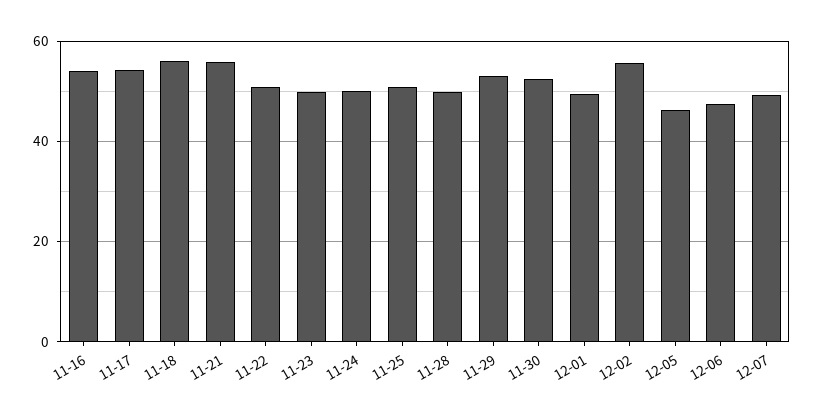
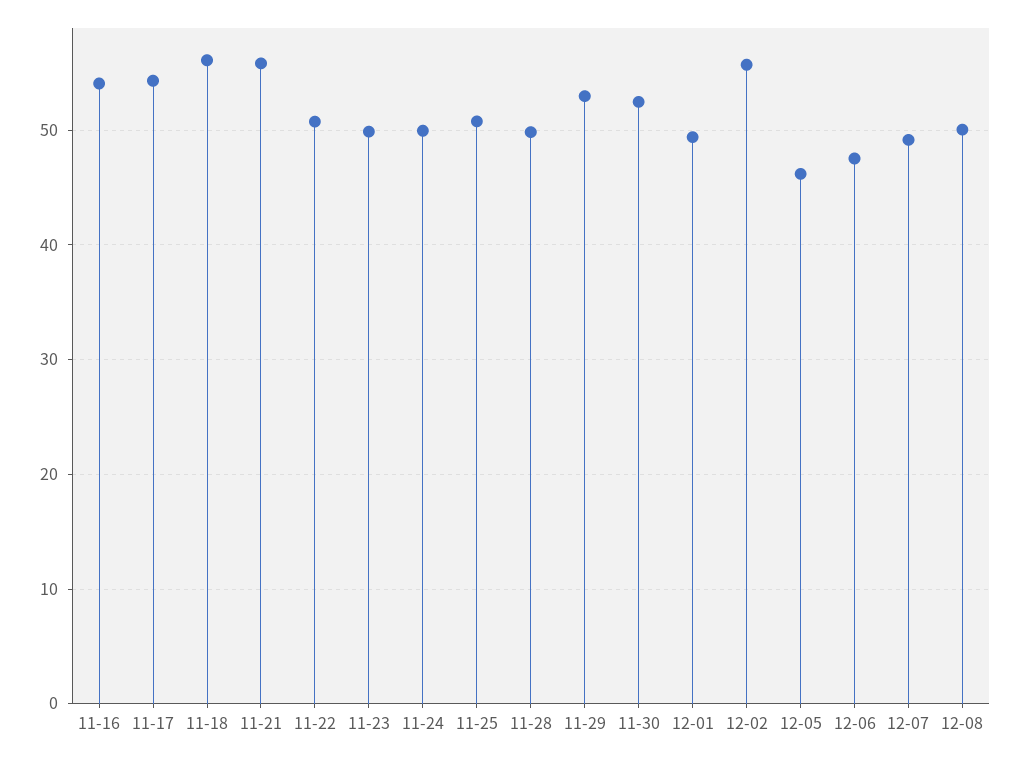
12-08: none -> 50

